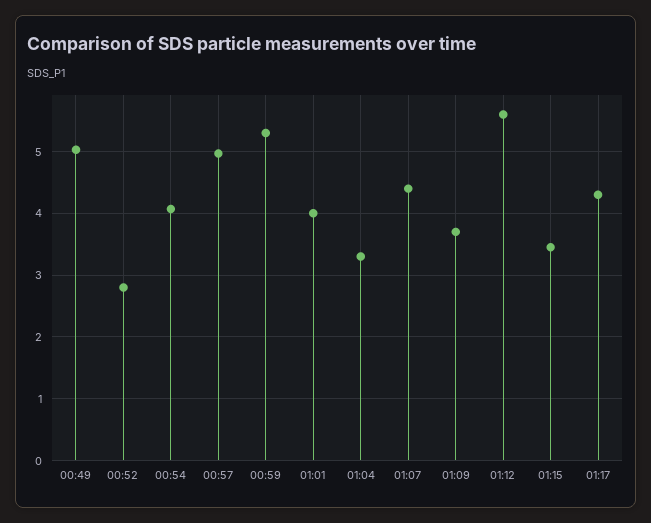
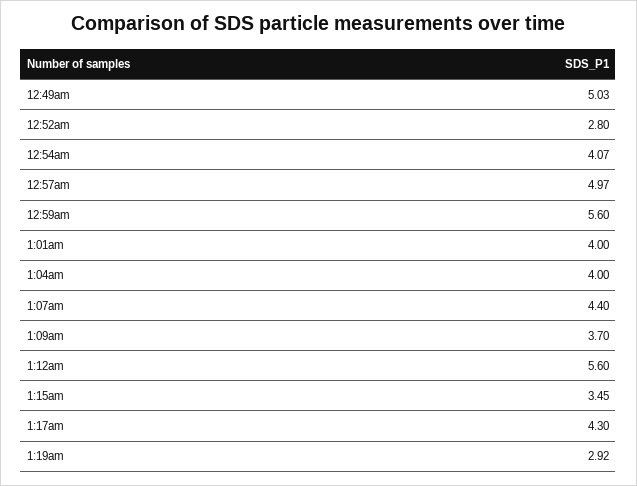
00:59: 5.3 -> 5.6
01:04: 3.3 -> 4
1:19am: none -> 2.92

